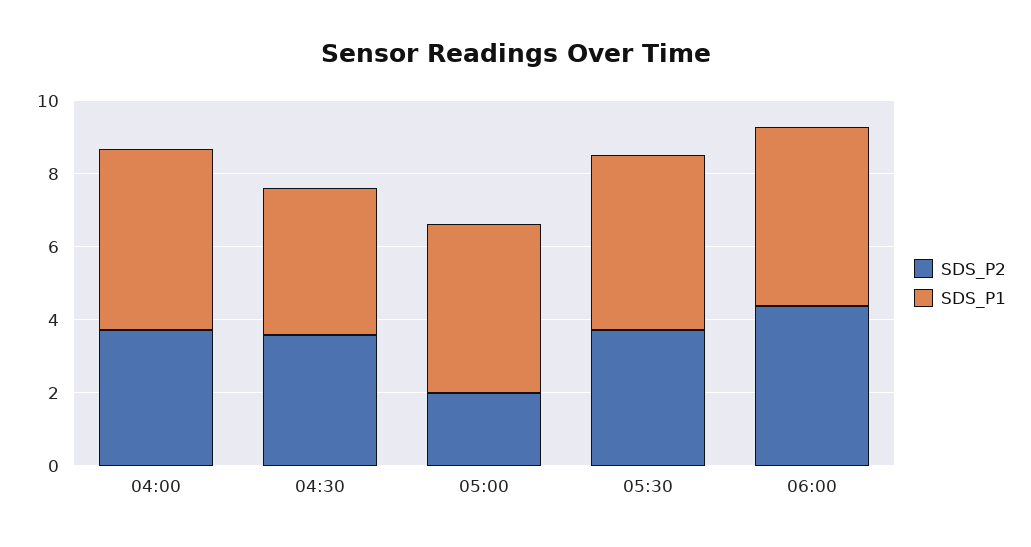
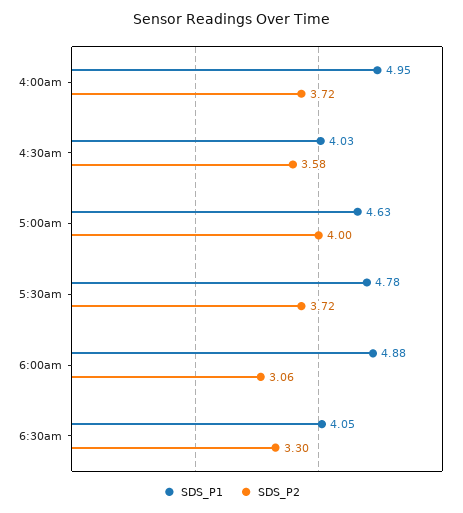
SDS_P2, 05:00: 2 -> 4
SDS_P2, 06:00: 4.5 -> 3.06
SDS_P1, 6:30am: none -> 4.05
SDS_P2, 6:30am: none -> 3.3

